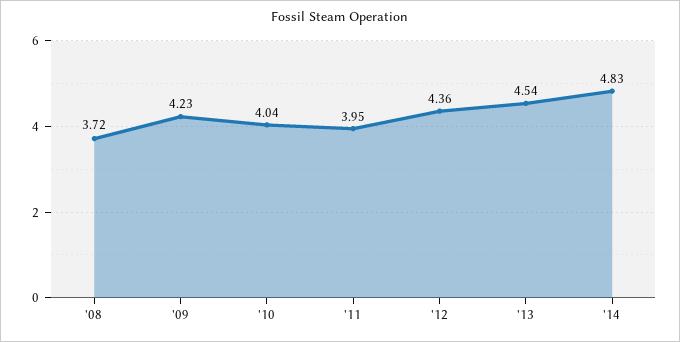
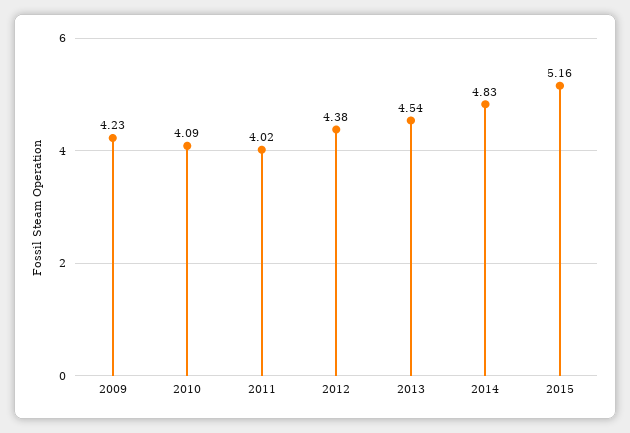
'08: 3.72 -> none
'10: 4.04 -> 4.09
'11: 3.95 -> 4.02
'12: 4.36 -> 4.38
2015: none -> 5.16

